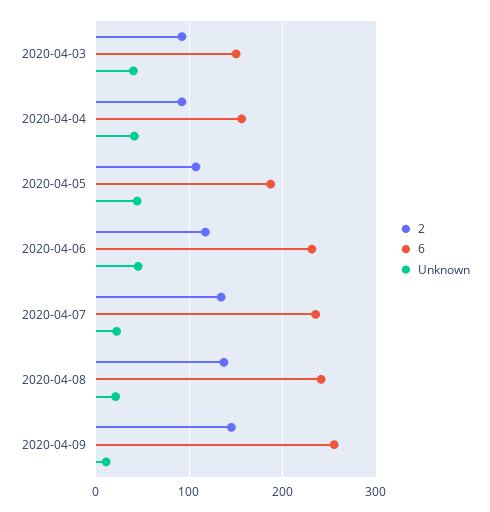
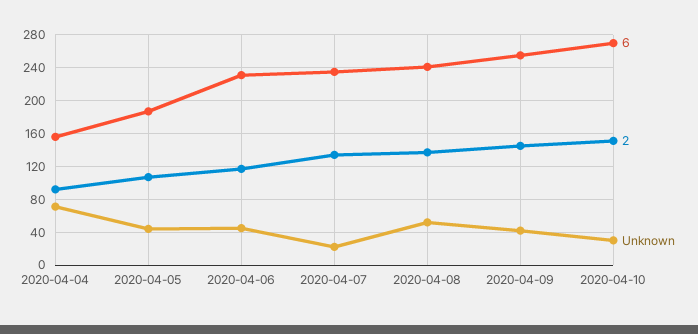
2, 2020-04-03: 90 -> none
6, 2020-04-03: 150 -> none
Unknown, 2020-04-03: 40 -> none
Unknown, 2020-04-04: 40 -> 70
Unknown, 2020-04-08: 20 -> 50
Unknown, 2020-04-09: 10 -> 40
6, 2020-04-10: none -> 270
2, 2020-04-10: none -> 150
Unknown, 2020-04-10: none -> 30

